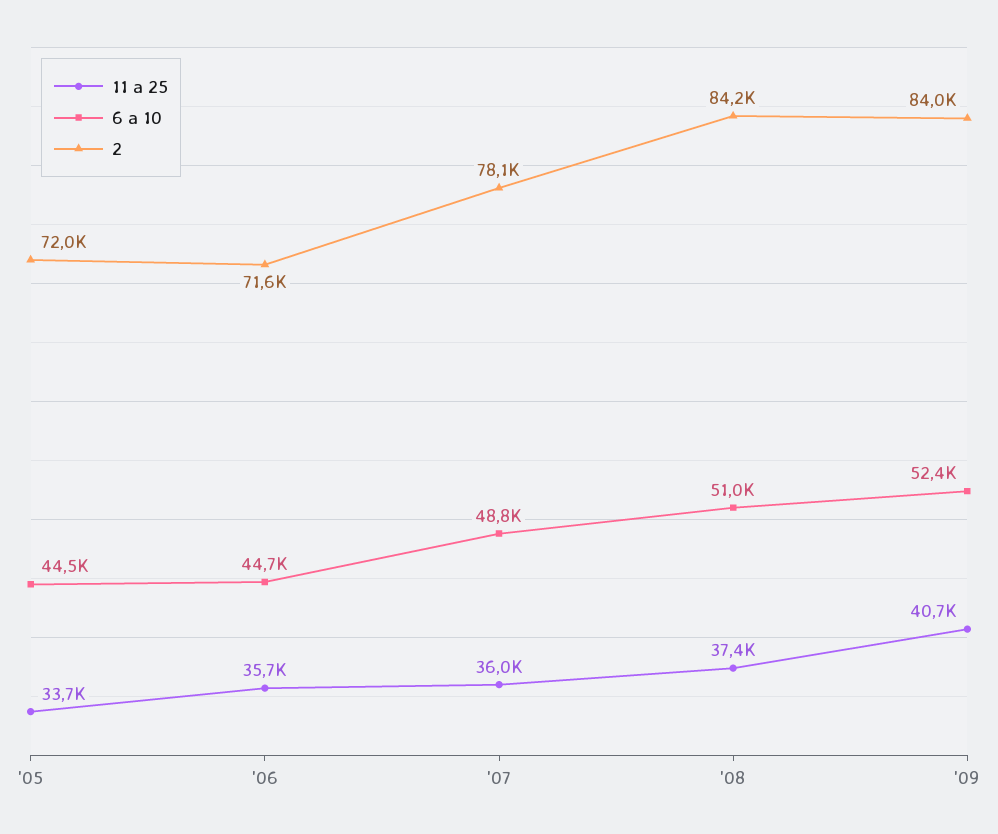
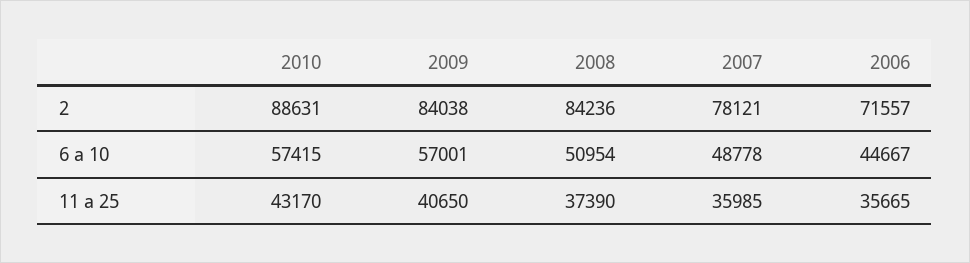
11 a 25, '05: 33700 -> none
6 a 10, '05: 44500 -> none
2, '05: 72000 -> none
6 a 10, '09: 52400 -> 57001
2, 2010: none -> 88631
6 a 10, 2010: none -> 57415
11 a 25, 2010: none -> 43170

